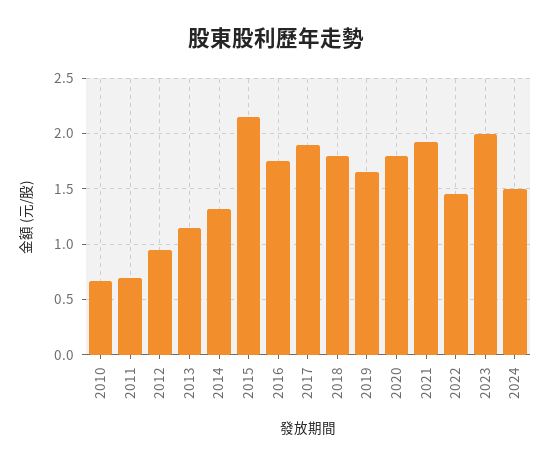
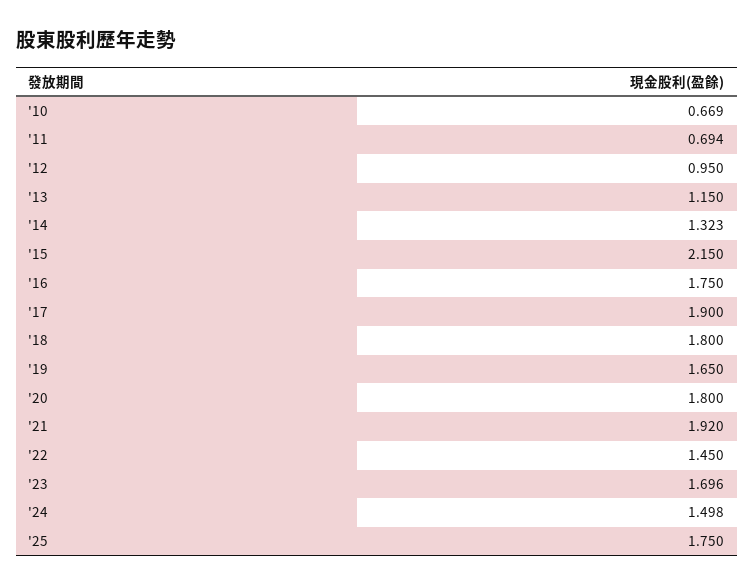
2023: 2 -> 1.696
'25: none -> 1.75

